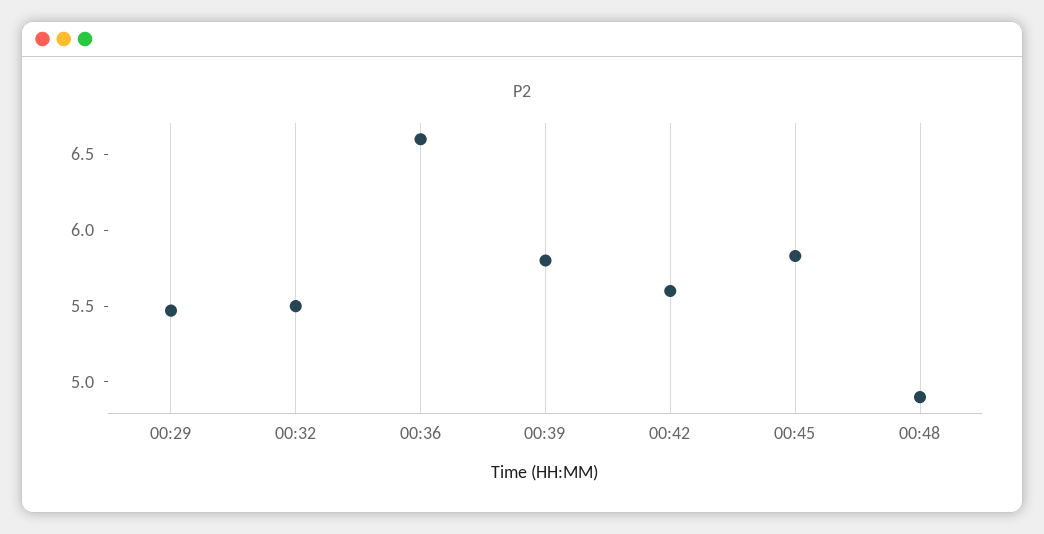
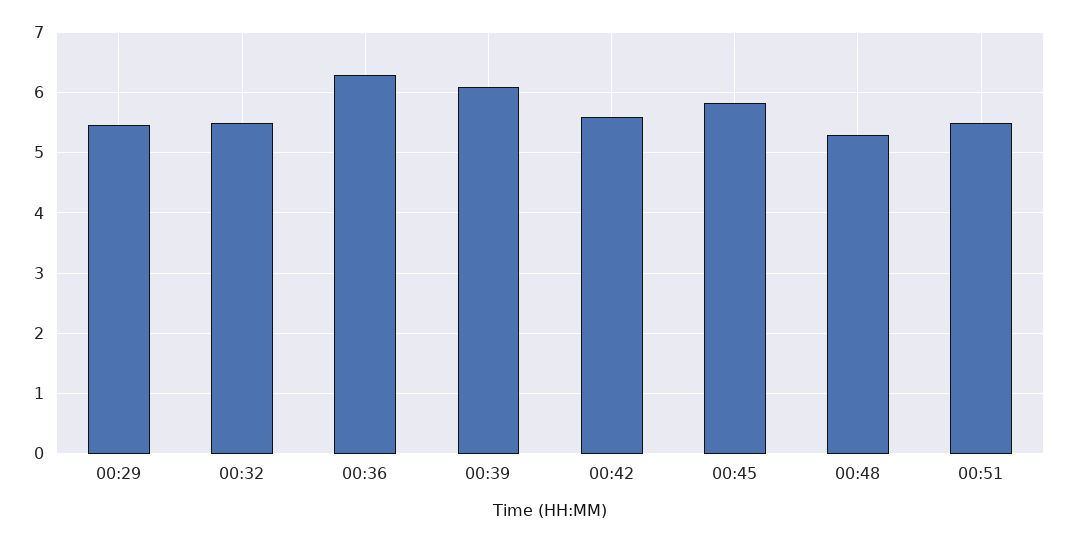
00:36: 6.6 -> 6.3
00:39: 5.8 -> 6.1
00:48: 4.9 -> 5.3
00:51: none -> 5.5

